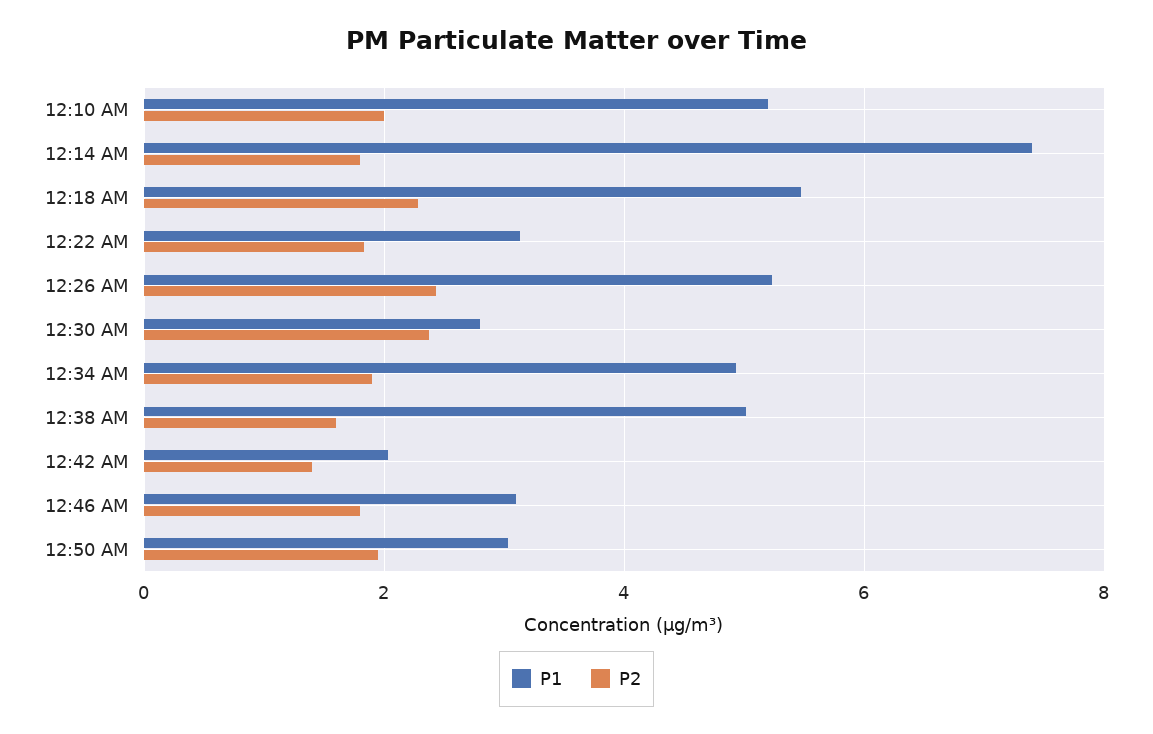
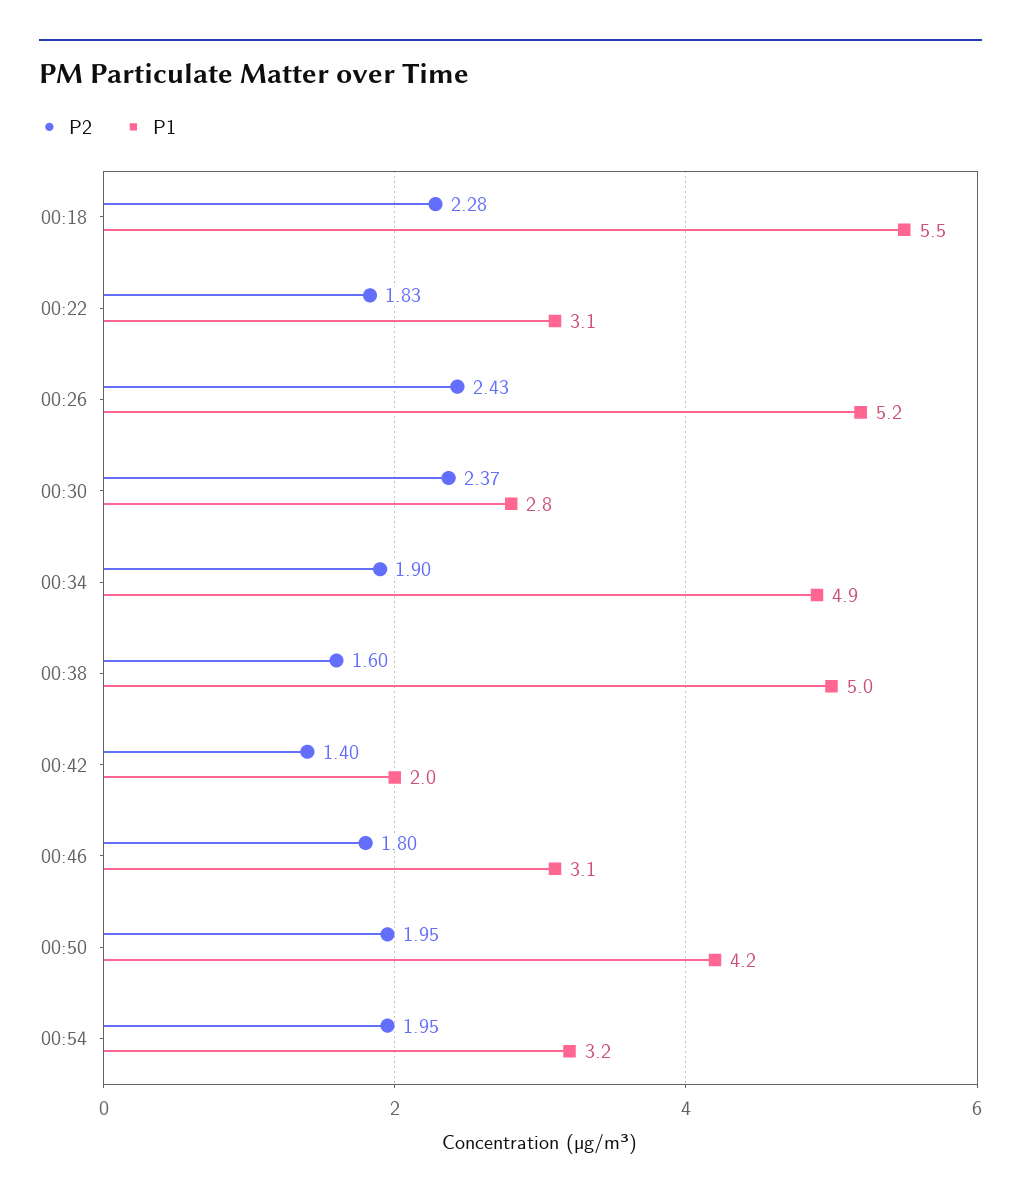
P1, 12:10 AM: 5.2 -> none
P2, 12:10 AM: 2 -> none
P1, 12:14 AM: 7.4 -> none
P2, 12:14 AM: 1.8 -> none
P1, 12:50 AM: 3 -> 4.2
P2, 00:54: none -> 1.95
P1, 00:54: none -> 3.2

